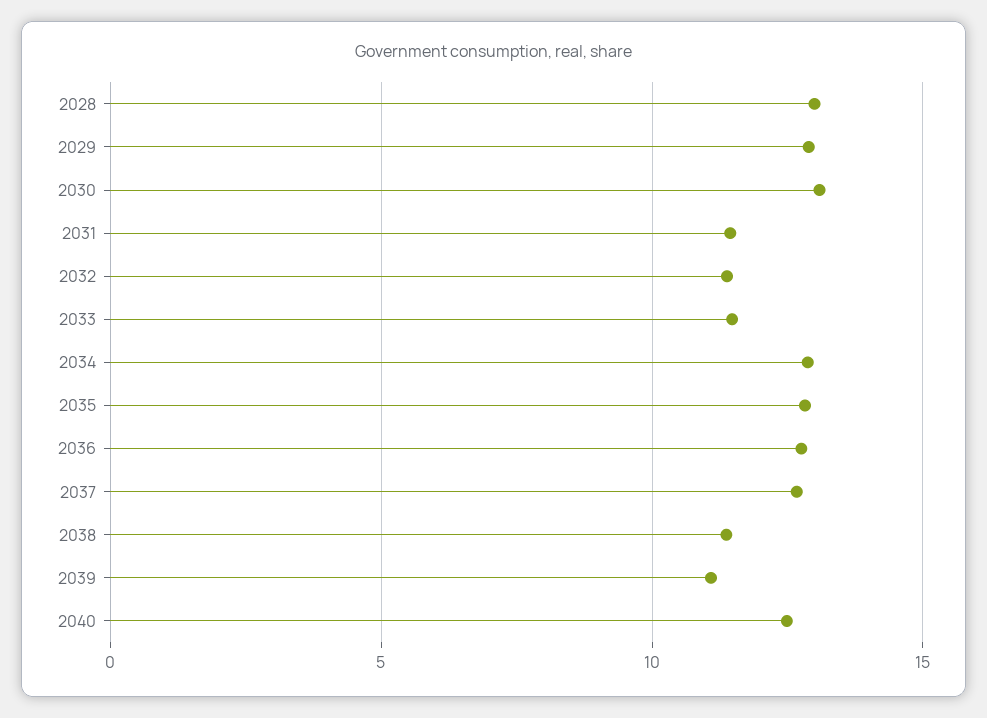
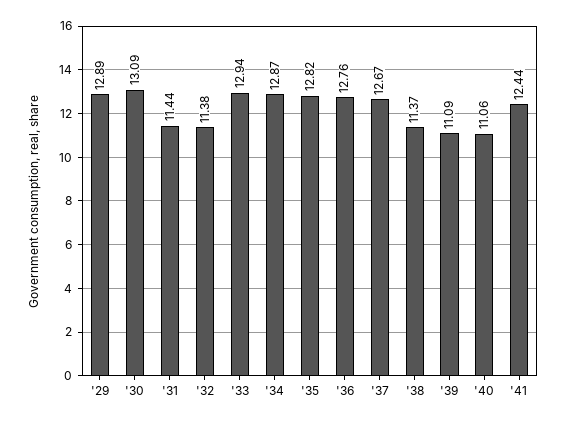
2028: 13 -> none
2033: 11.5 -> 12.94
2040: 12.5 -> 11.06
'41: none -> 12.44

